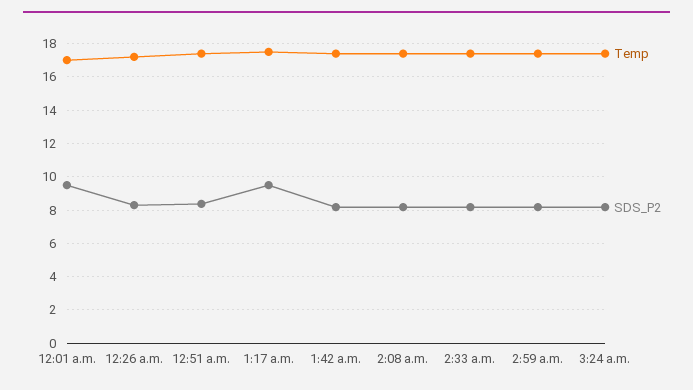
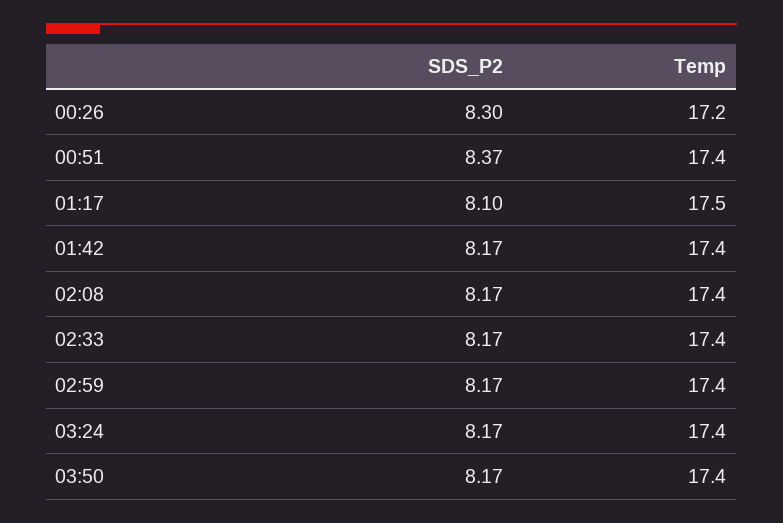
Temp, 12:01 a.m.: 17 -> none
SDS_P2, 12:01 a.m.: 9.5 -> none
SDS_P2, 1:17 a.m.: 9.5 -> 8.1
SDS_P2, 03:50: none -> 8.17
Temp, 03:50: none -> 17.4

